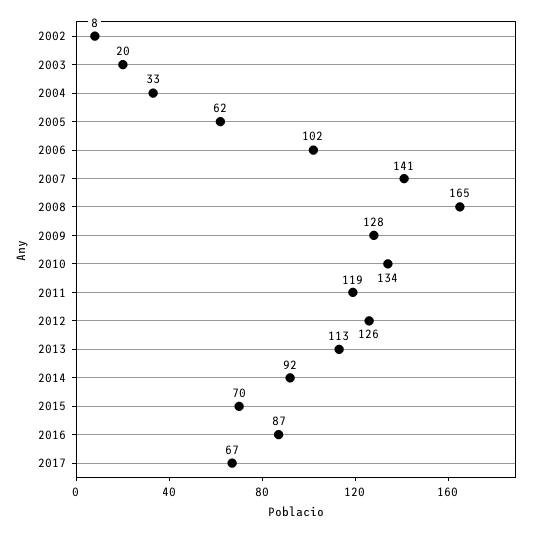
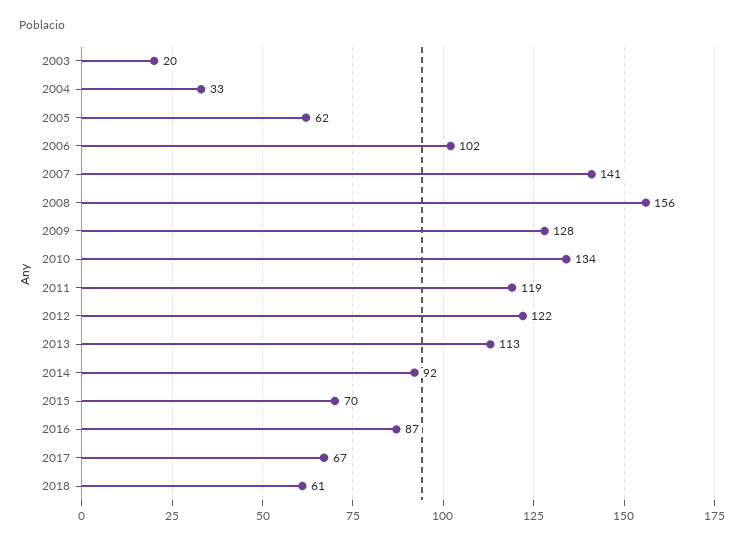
2002: 8 -> none
2008: 165 -> 156
2012: 126 -> 122
2018: none -> 61

